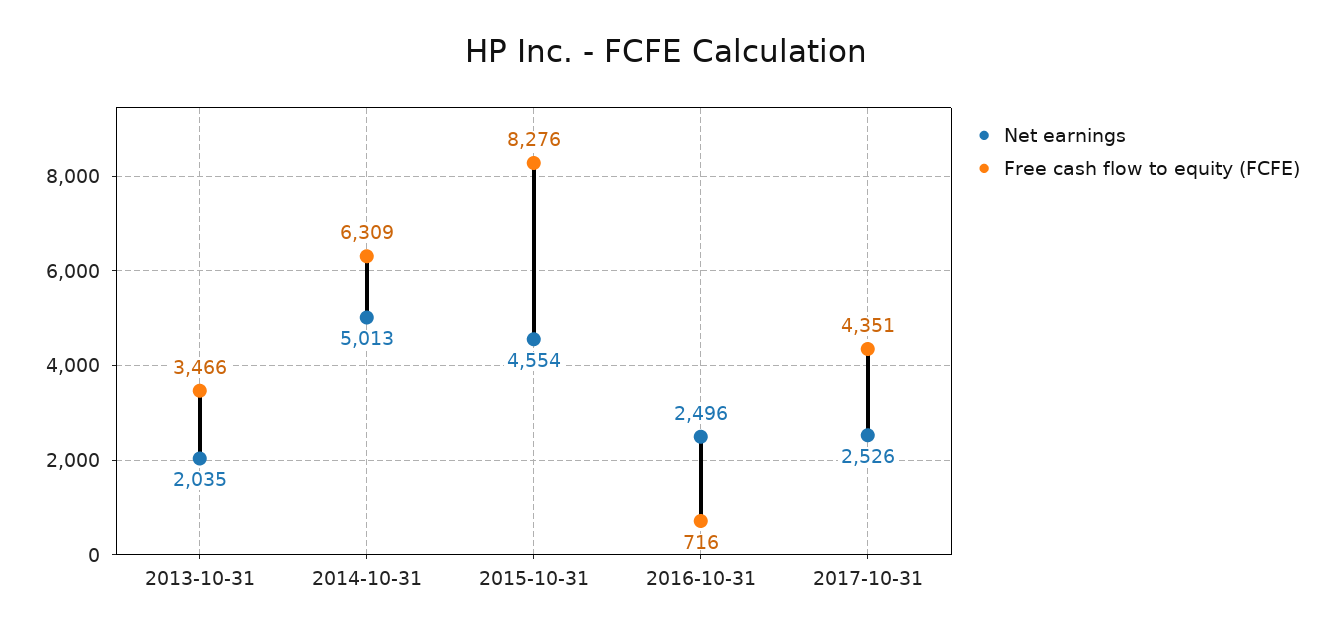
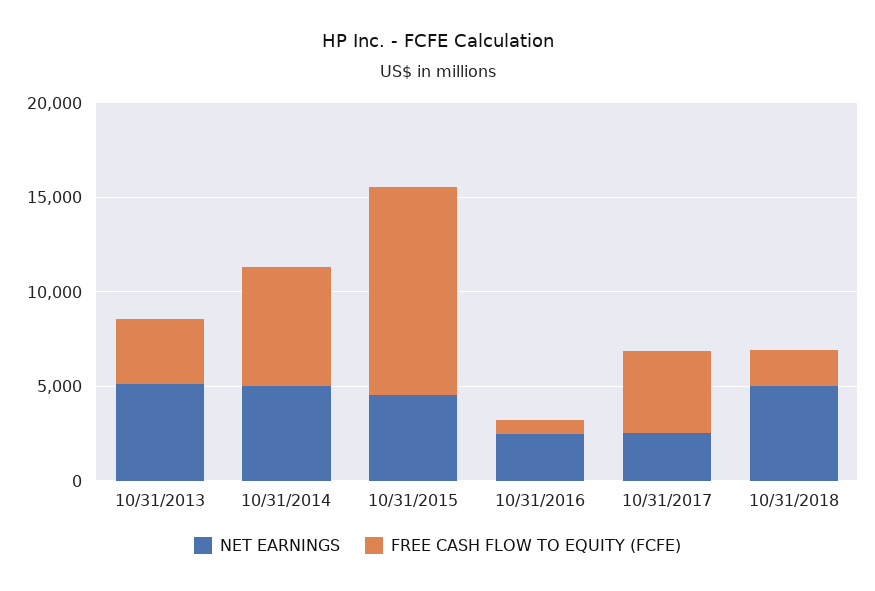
Net earnings, 2013-10-31: 2035 -> 5000
Free cash flow to equity (FCFE), 2015-10-31: 8276 -> 11000
Net earnings, 10/31/2018: none -> 5000
Free cash flow to equity (FCFE), 10/31/2018: none -> 2000

